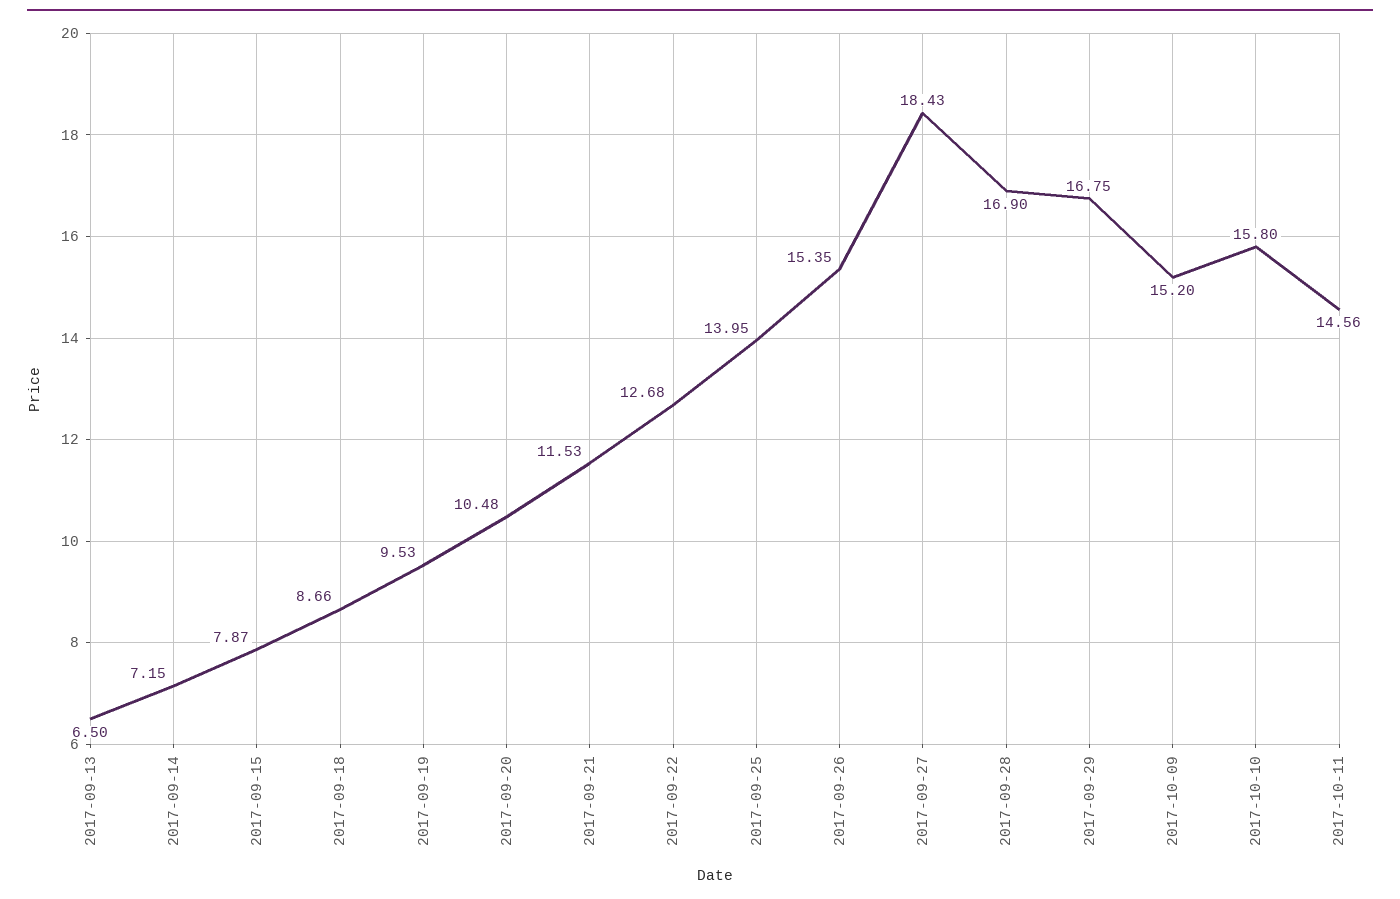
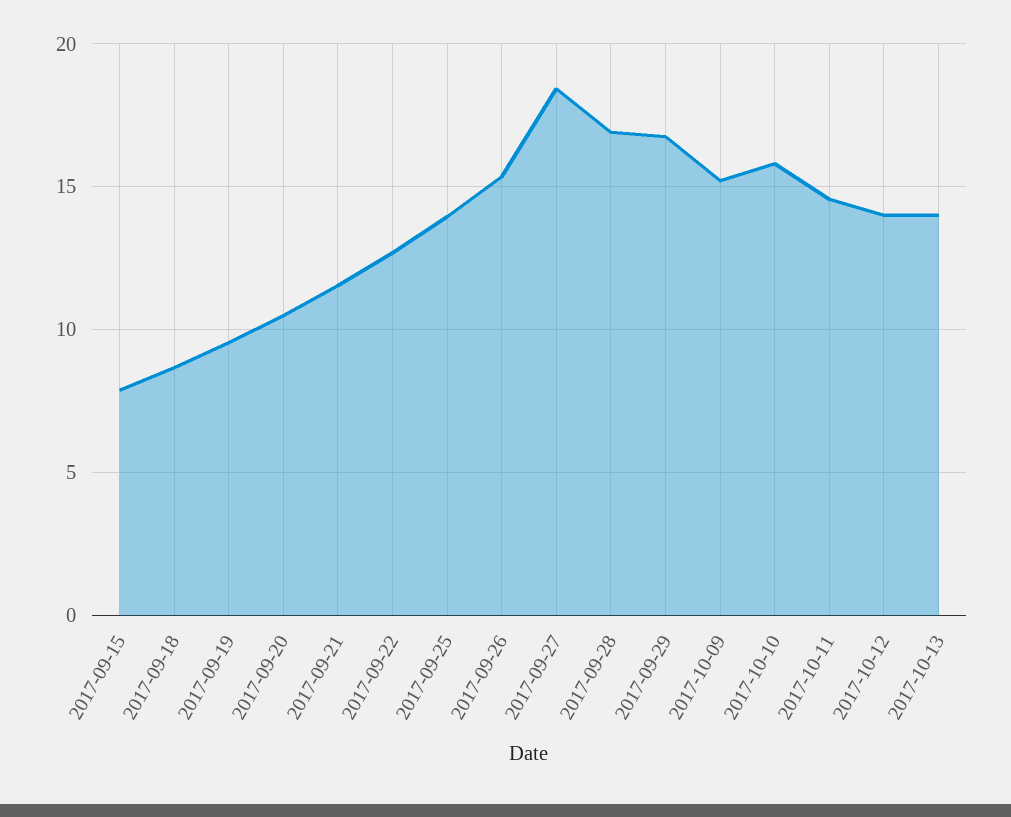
2017-09-13: 6.5 -> none
2017-09-14: 7.15 -> none
2017-10-12: none -> 14
2017-10-13: none -> 14

